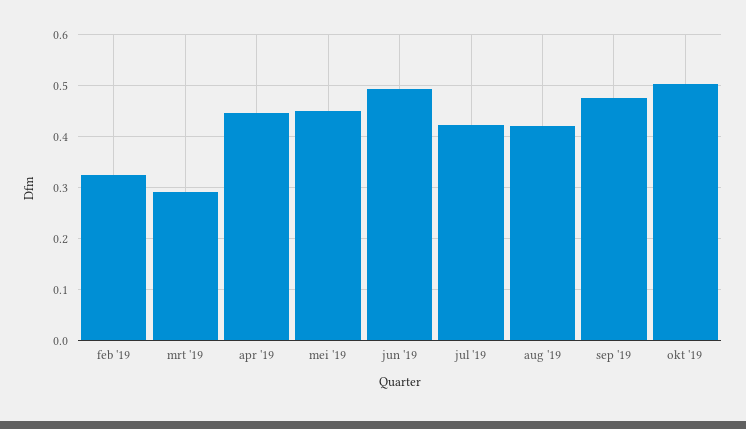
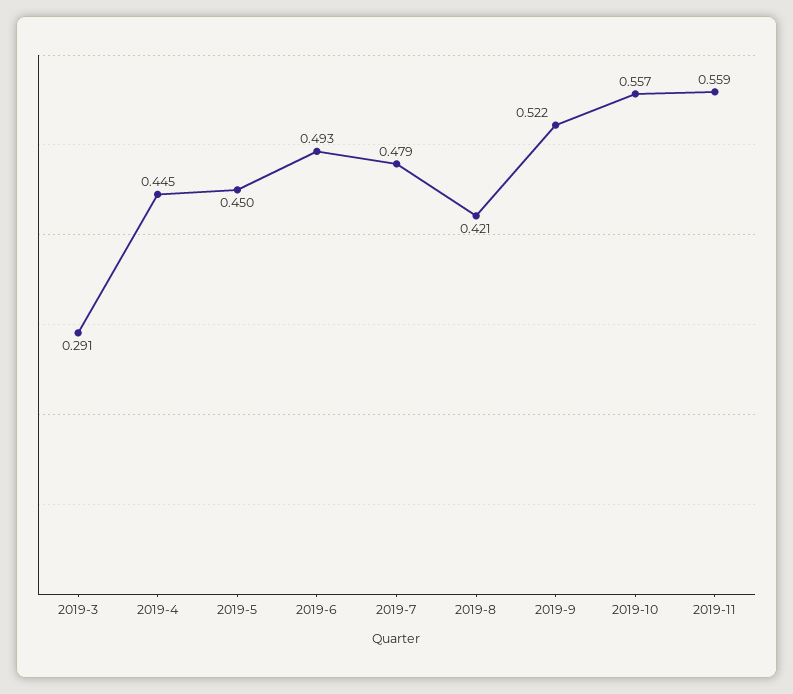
feb '19: 0.32 -> none
jul '19: 0.42 -> 0.479
sep '19: 0.48 -> 0.522
okt '19: 0.5 -> 0.557
2019-11: none -> 0.559

